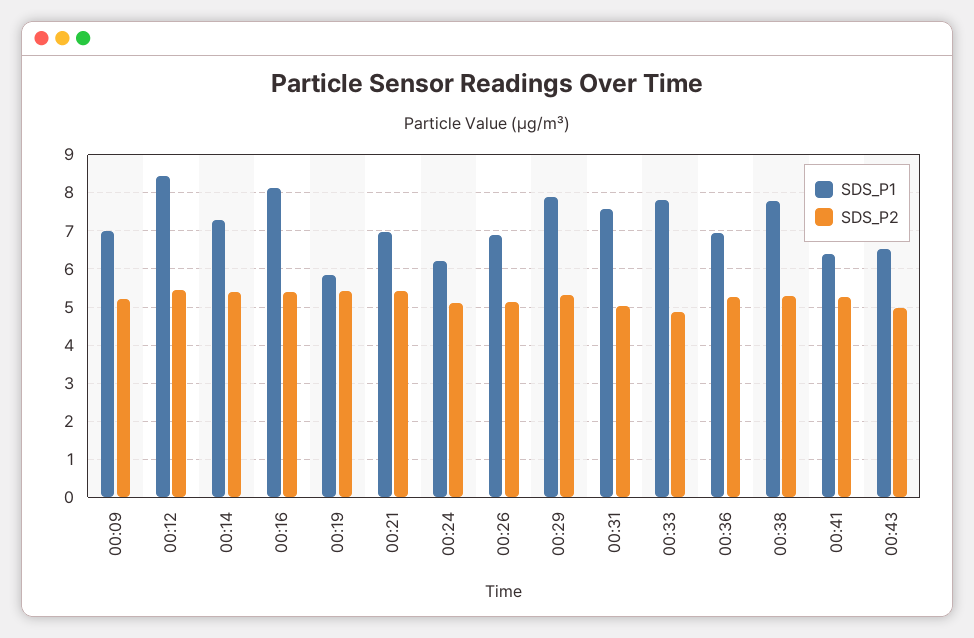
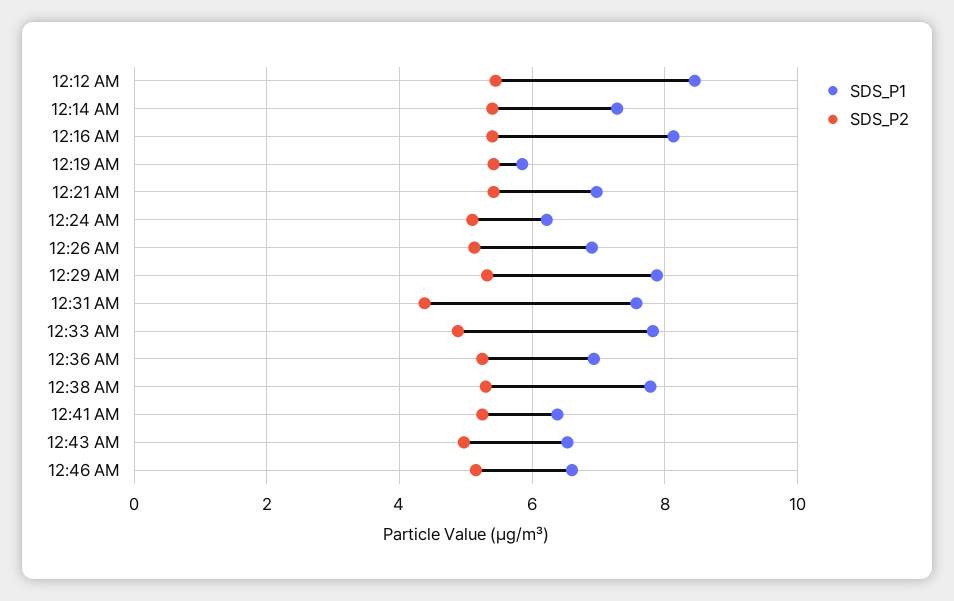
SDS_P1, 00:09: 7 -> none
SDS_P2, 00:09: 5.2 -> none
SDS_P2, 00:31: 5 -> 4.4
SDS_P1, 12:46 AM: none -> 6.6
SDS_P2, 12:46 AM: none -> 5.2

